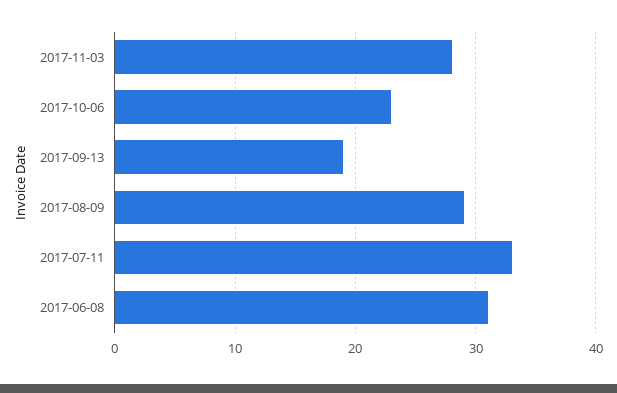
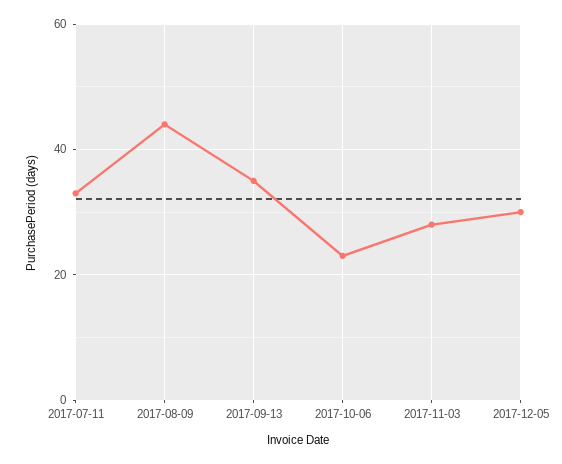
2017-09-13: 19 -> 35
2017-08-09: 29 -> 45
2017-06-08: 31 -> none
2017-12-05: none -> 30

